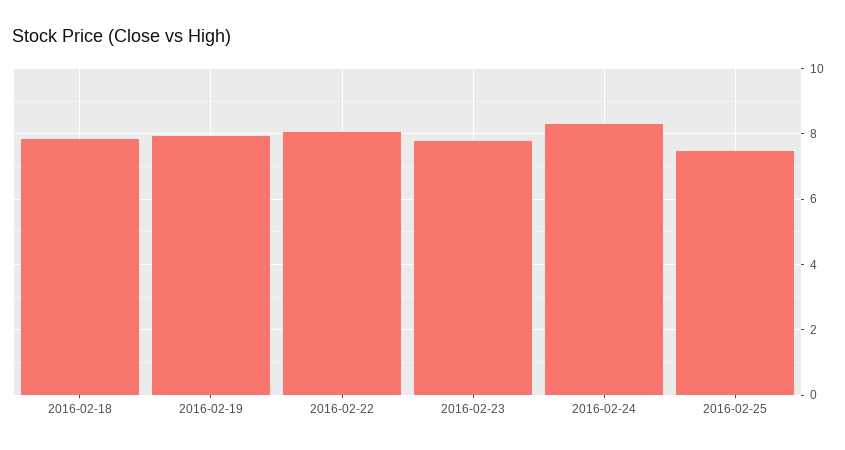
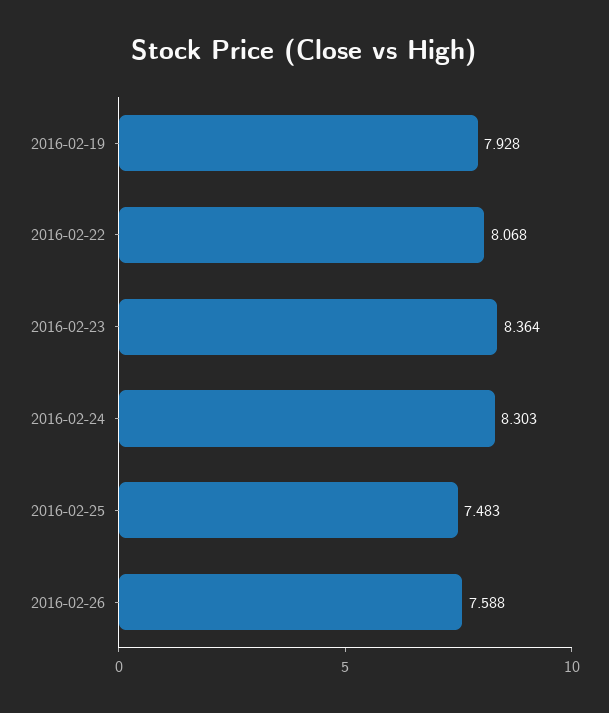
2016-02-18: 7.8 -> none
2016-02-23: 7.8 -> 8.364
2016-02-26: none -> 7.588

